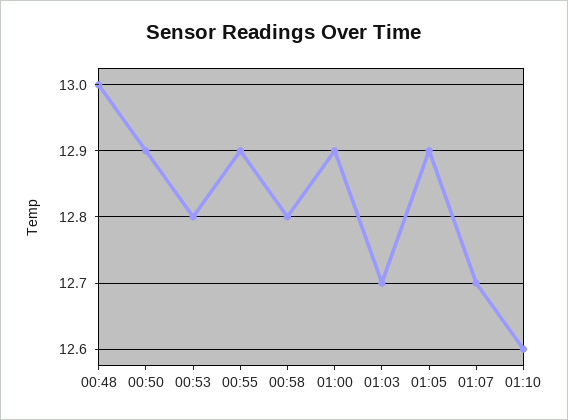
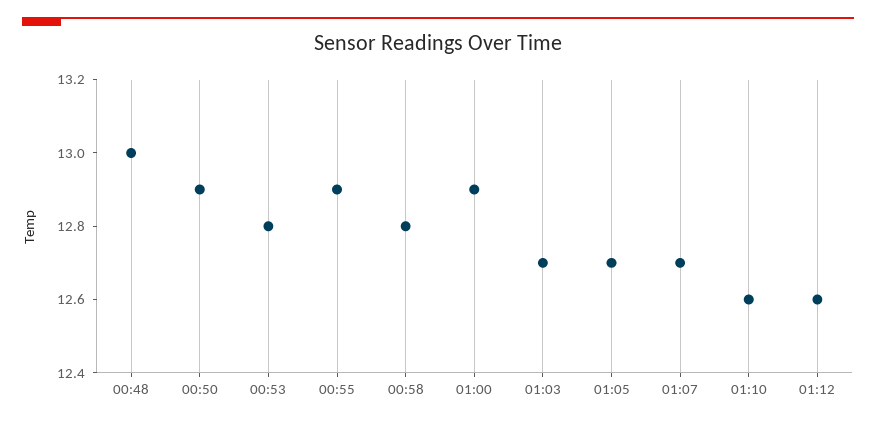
01:05: 12.9 -> 12.7
01:12: none -> 12.6

